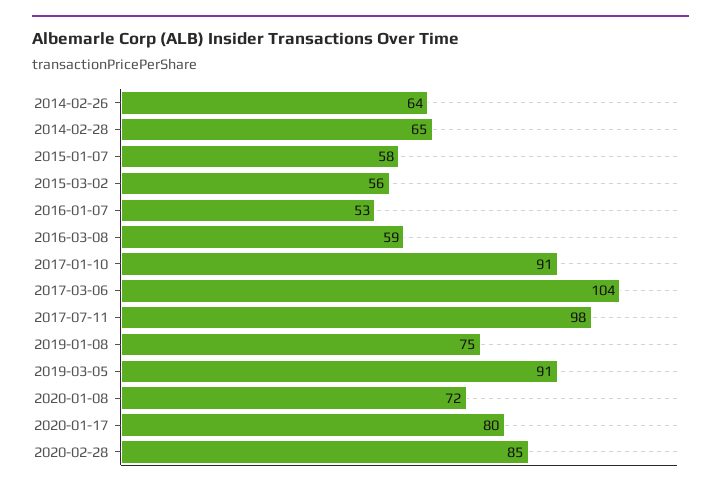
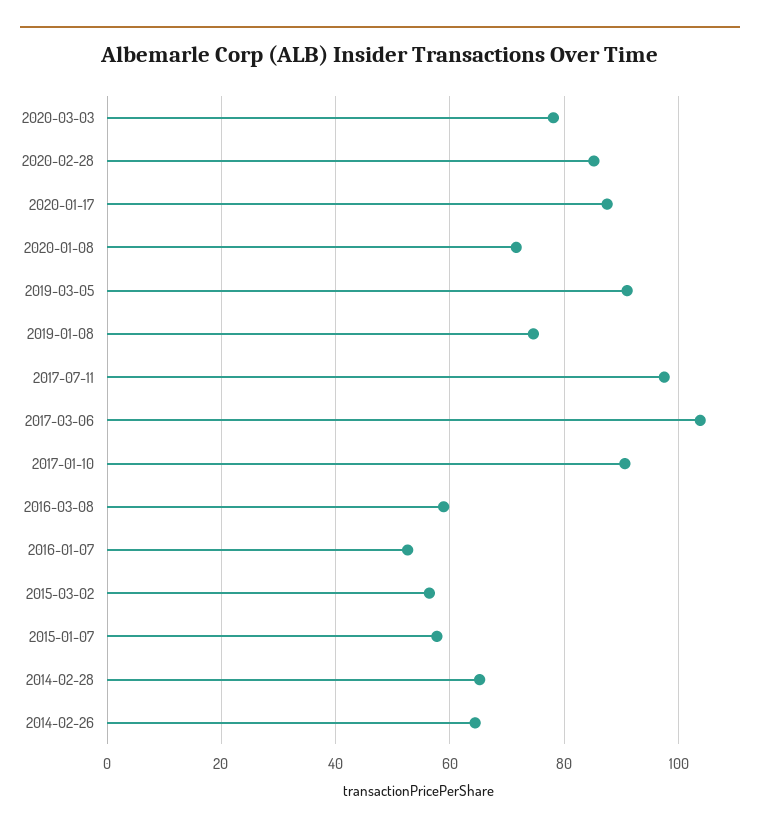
2020-01-17: 80 -> 88
2020-03-03: none -> 78

